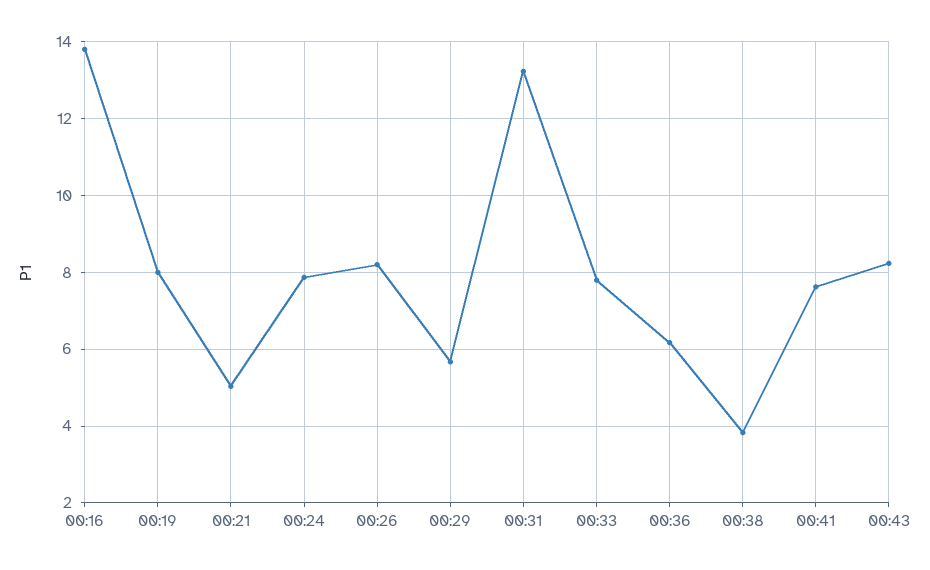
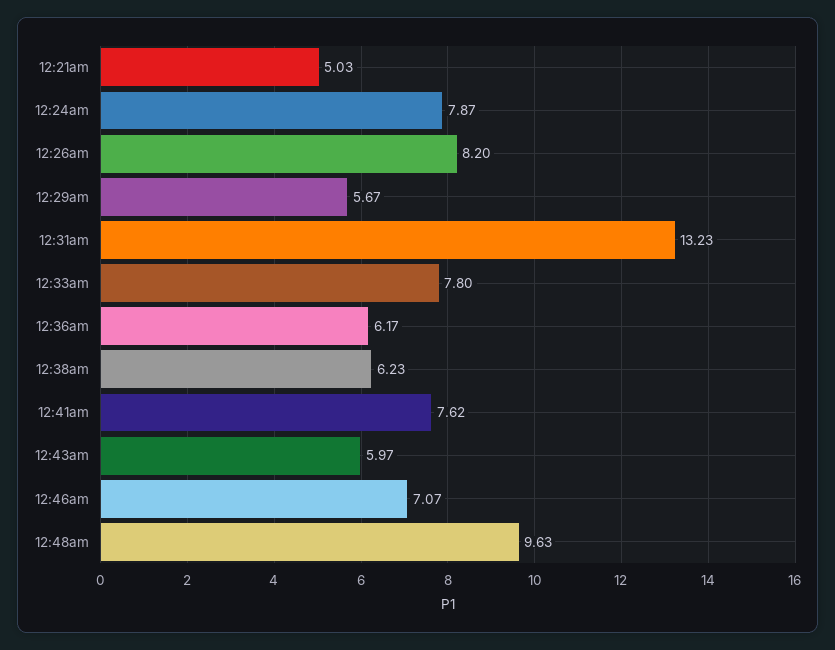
00:16: 13.8 -> none
00:19: 8 -> none
00:38: 3.8 -> 6.23
00:43: 8.2 -> 5.97
12:46am: none -> 7.07
12:48am: none -> 9.63

